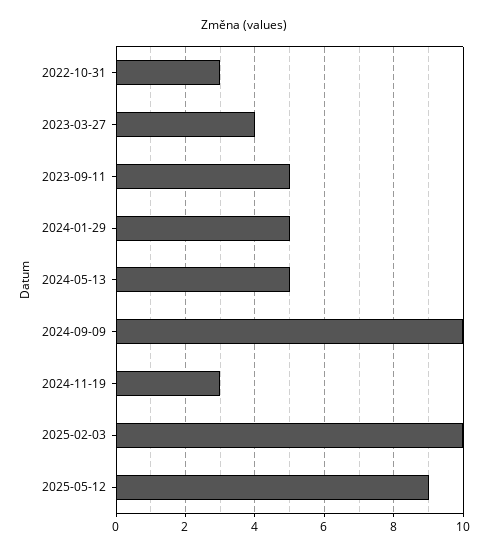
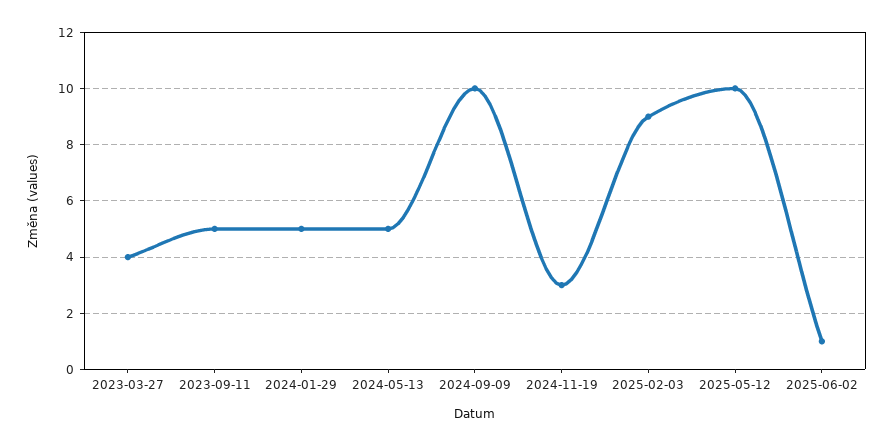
2022-10-31: 3 -> none
2025-02-03: 10 -> 9
2025-05-12: 9 -> 10
2025-06-02: none -> 1

